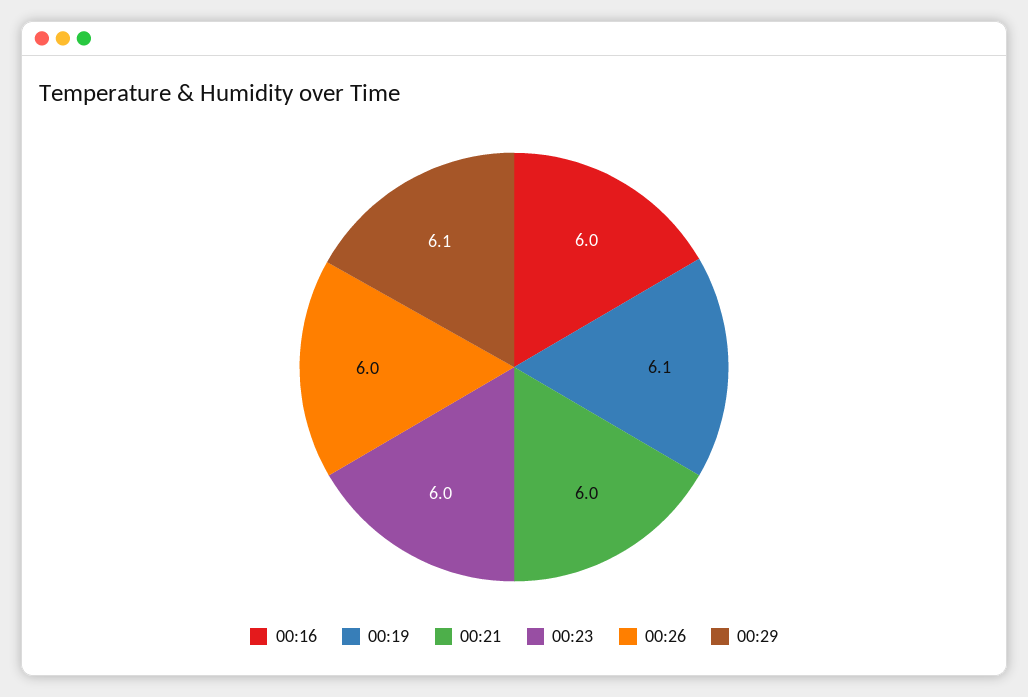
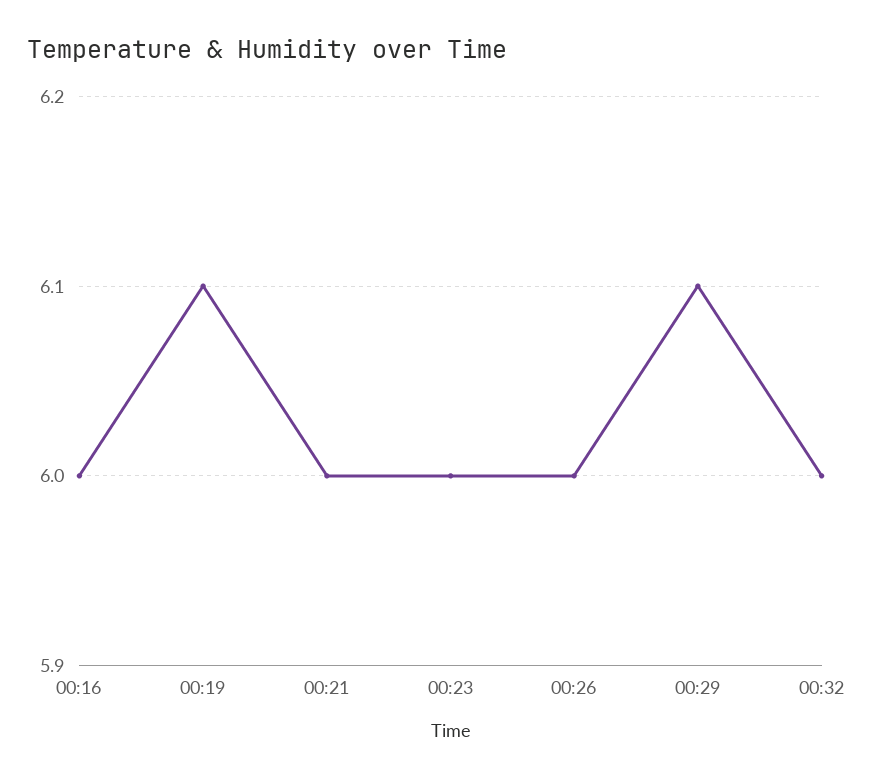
00:32: none -> 6

